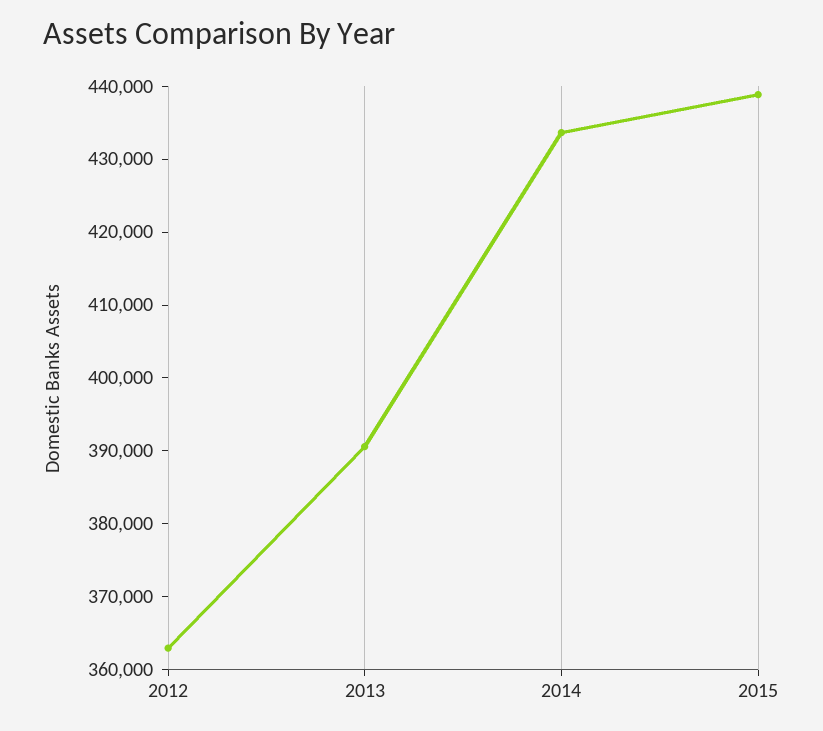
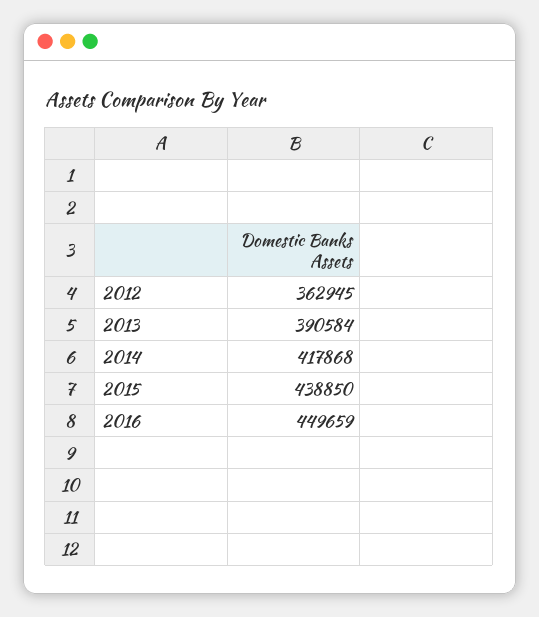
2014: 434000 -> 417868
2016: none -> 449659

